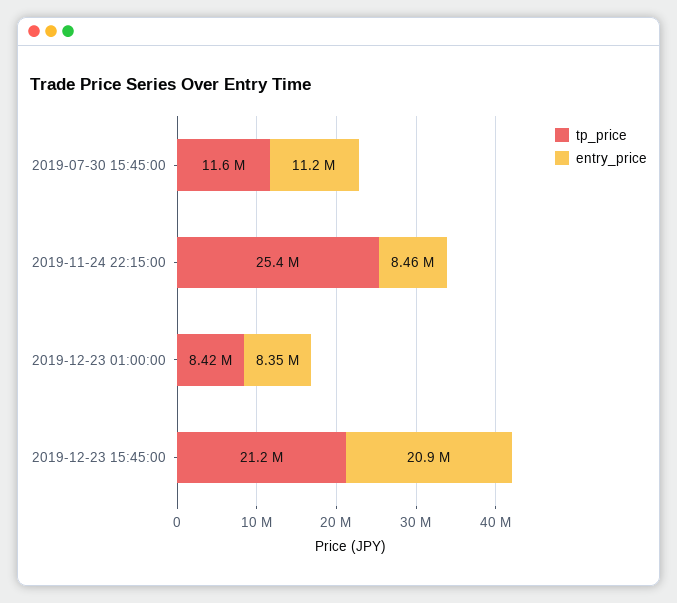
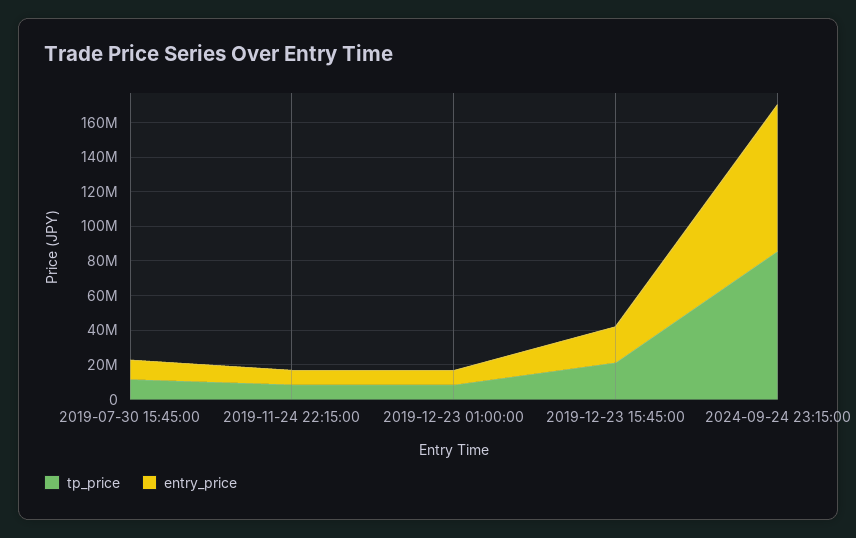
tp_price, 2019-11-24 22:15:00: 25400000 -> 10000000
tp_price, 2024-09-24 23:15:00: none -> 85000000
entry_price, 2024-09-24 23:15:00: none -> 85000000

